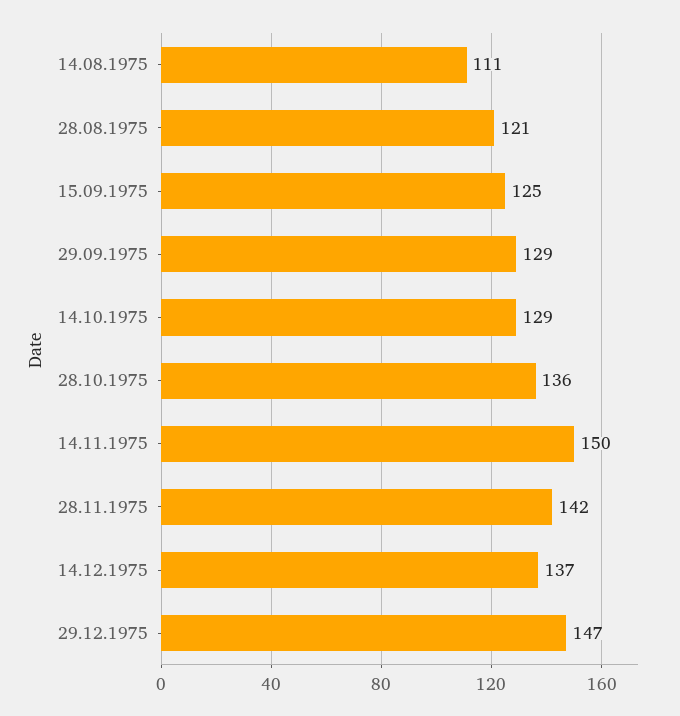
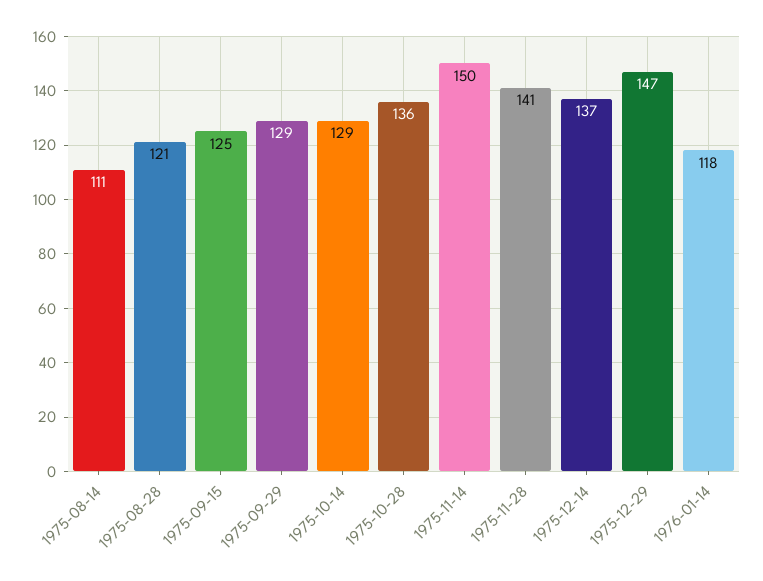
28.11.1975: 142 -> 141
1976-01-14: none -> 118

